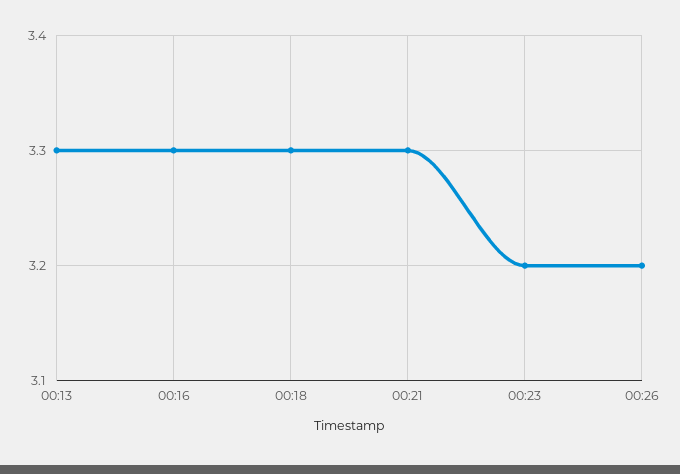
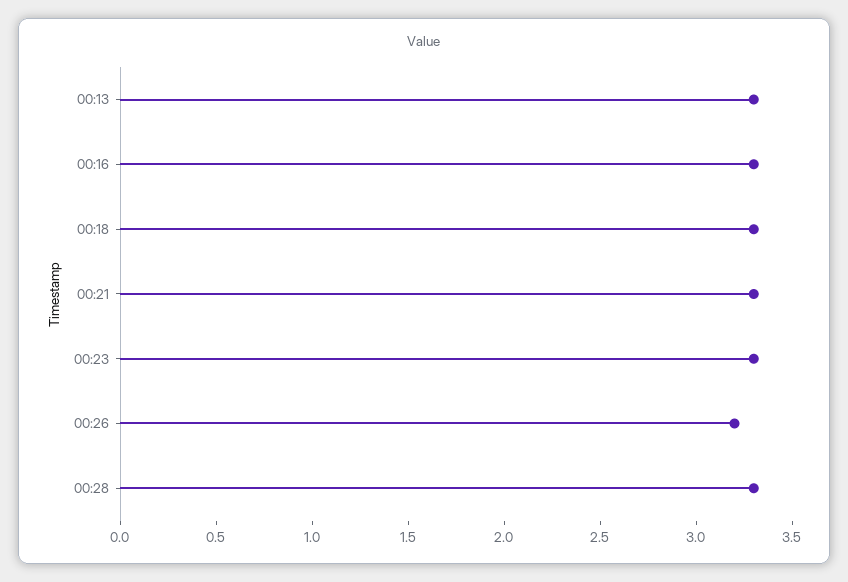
00:23: 3.2 -> 3.3
00:28: none -> 3.3

